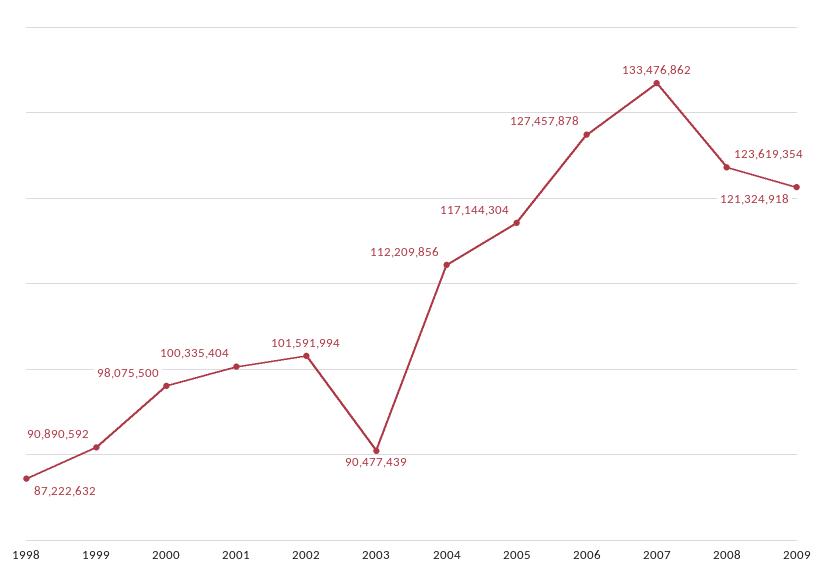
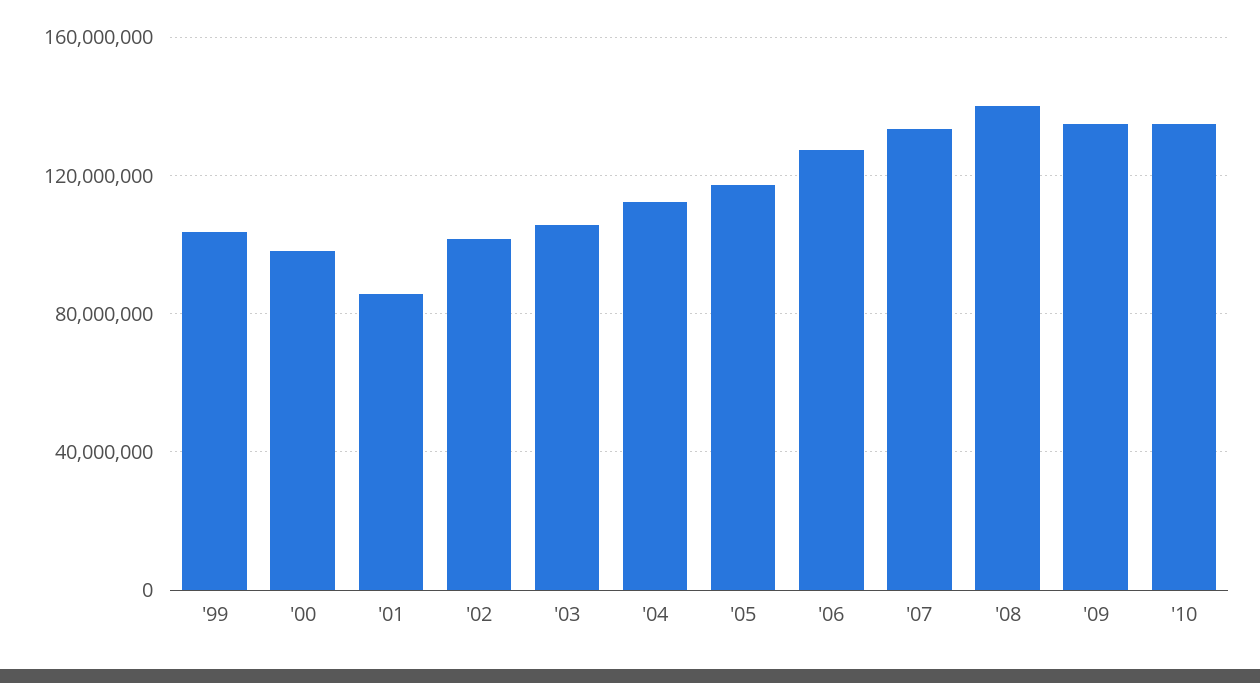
1998: 87222632 -> none
1999: 90890592 -> 105000000
2001: 100335404 -> 85000000
2003: 90477439 -> 105000000
2008: 123619354 -> 140000000
2009: 121324918 -> 135000000
'10: none -> 135000000

